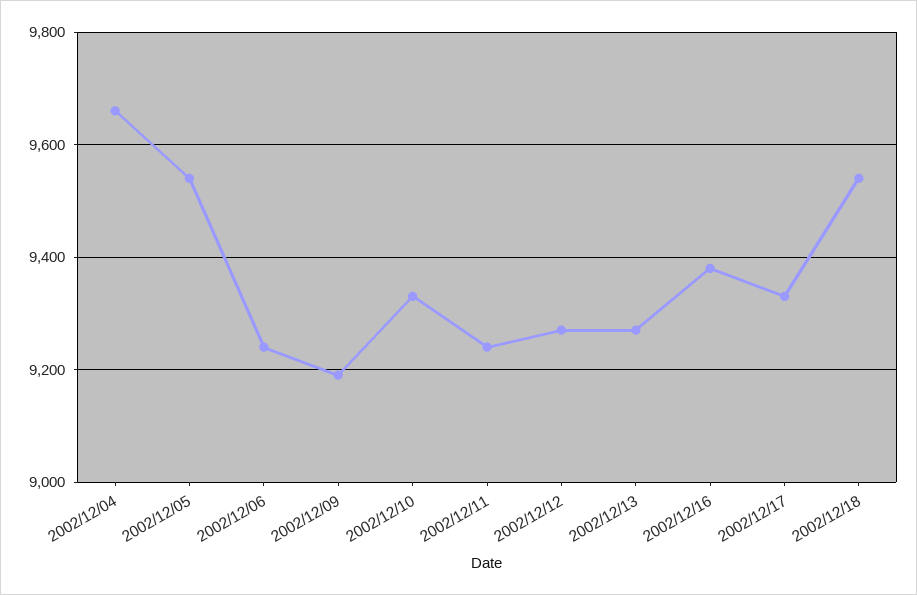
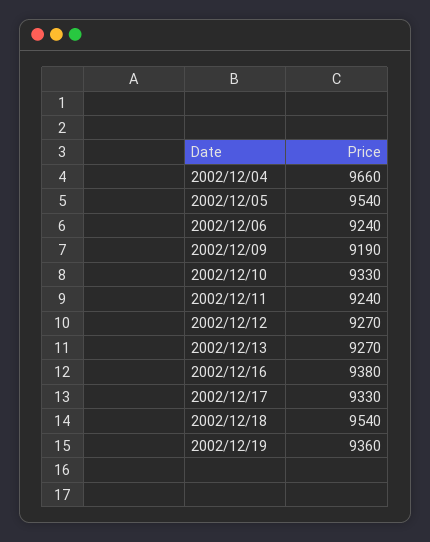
2002/12/19: none -> 9360

